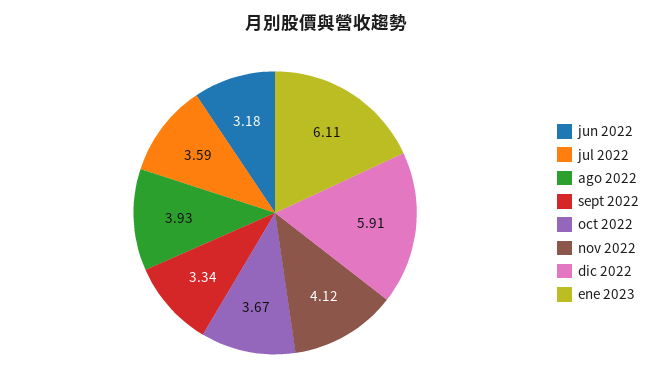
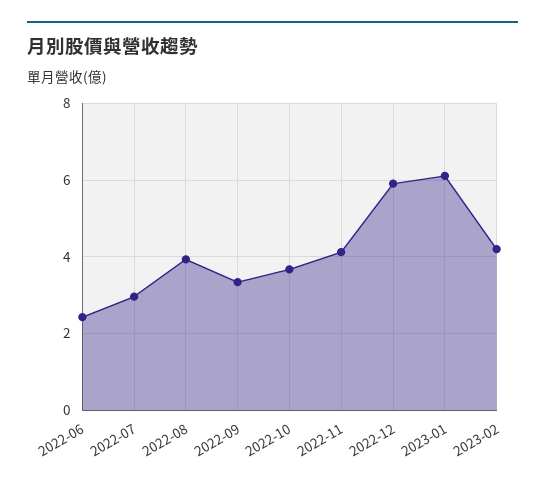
jun 2022: 3.18 -> 2.4
jul 2022: 3.59 -> 3
2023-02: none -> 4.2

